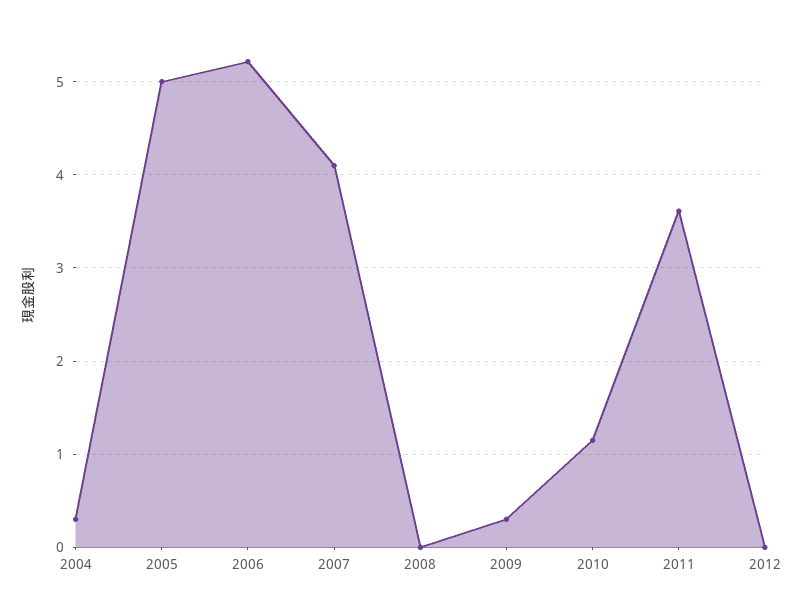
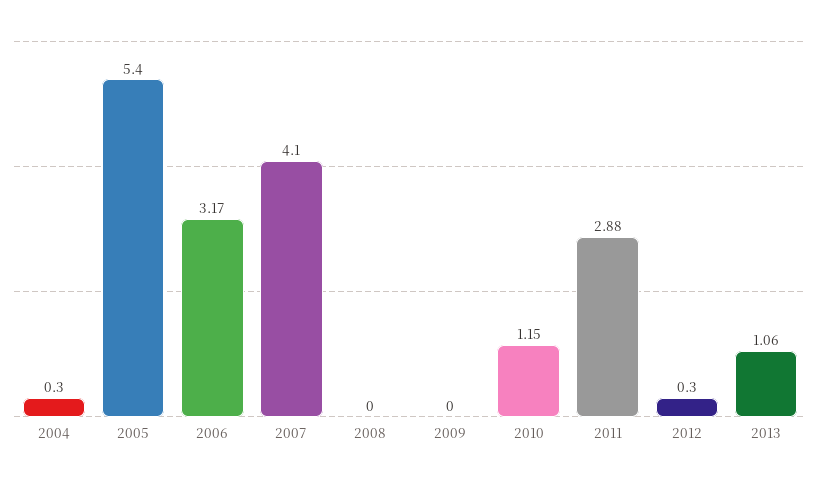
2005: 5 -> 5.4
2006: 5.2 -> 3.17
2009: 0.3 -> 0
2011: 3.6 -> 2.88
2012: 0 -> 0.3
2013: none -> 1.06

